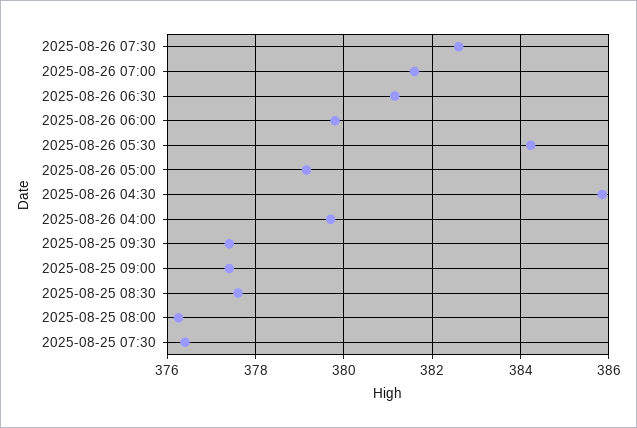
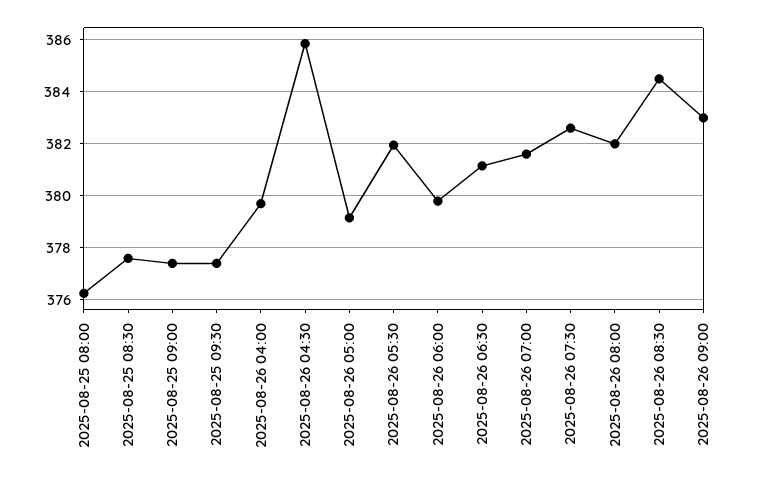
2025-08-26 05:30: 384.2 -> 382
2025-08-25 07:30: 376.4 -> none
2025-08-26 08:00: none -> 382
2025-08-26 08:30: none -> 384.5
2025-08-26 09:00: none -> 383

